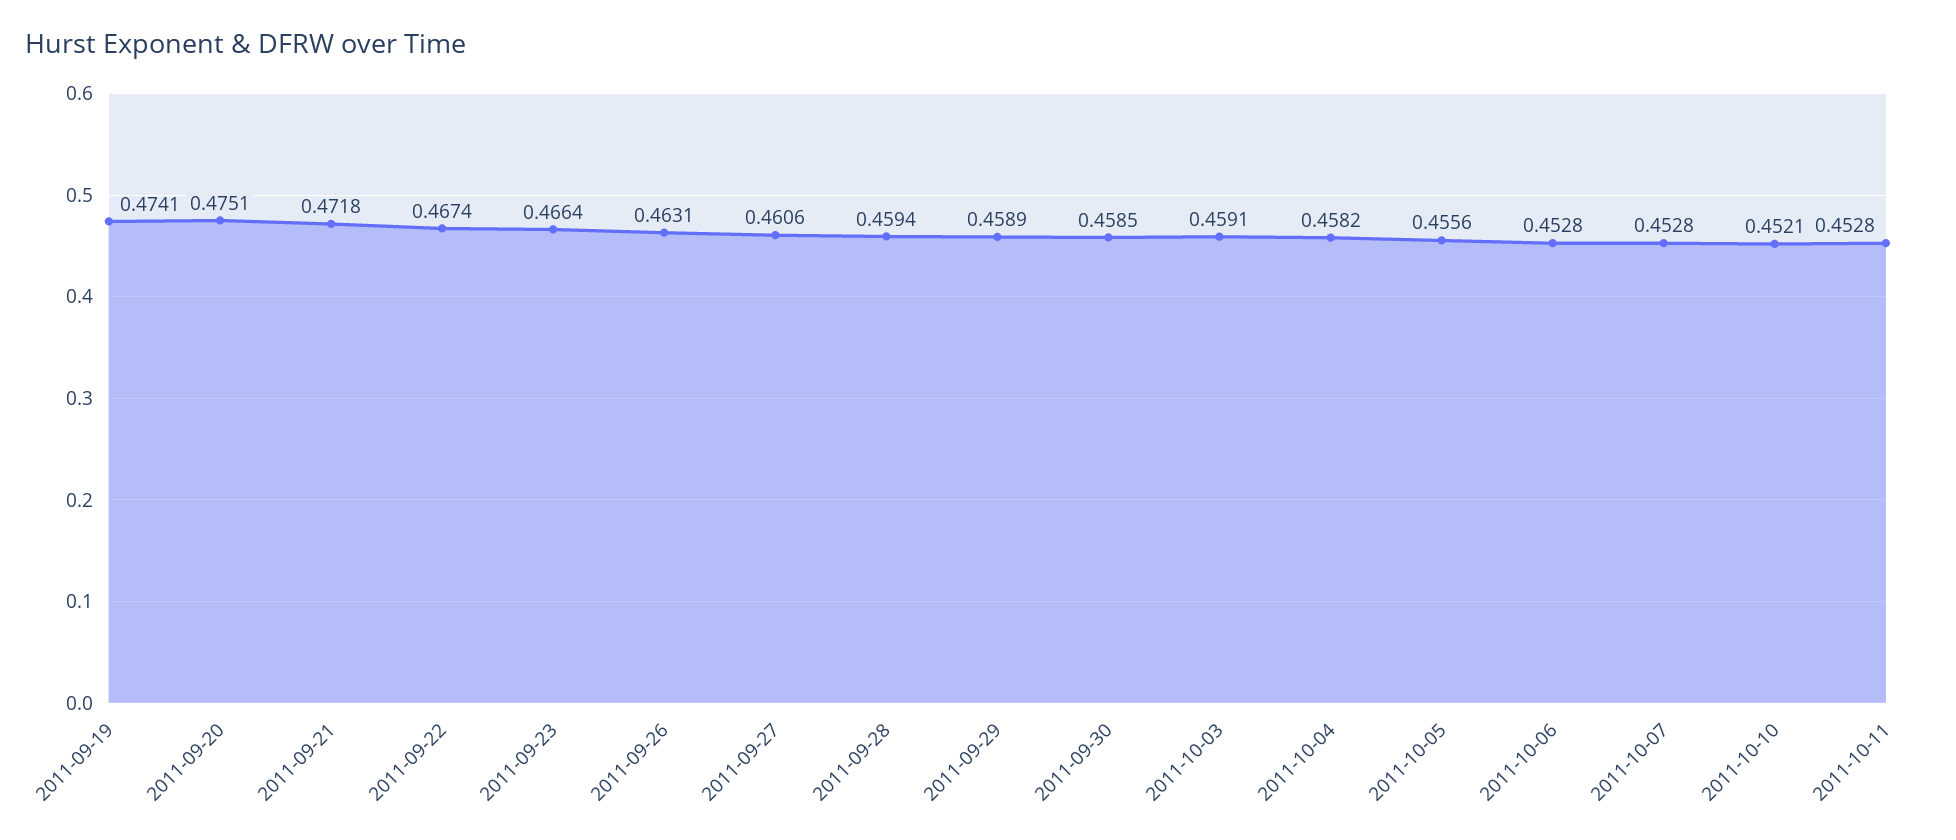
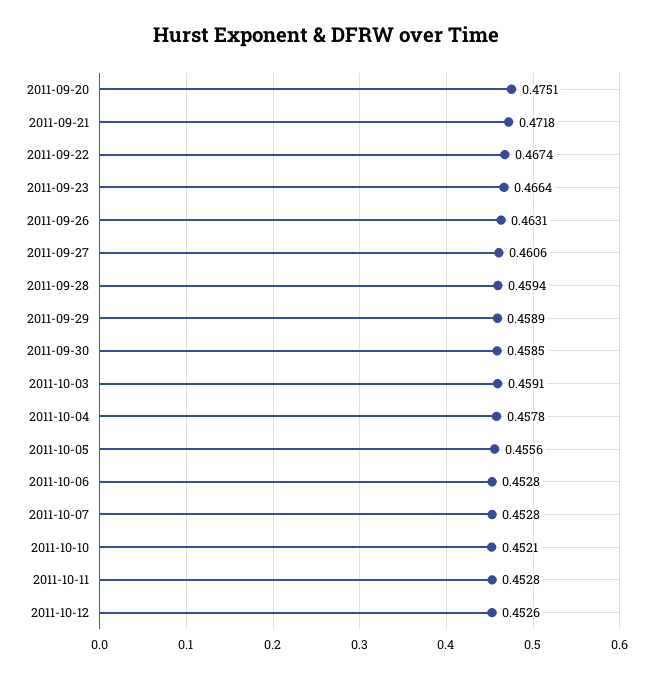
2011-09-19: 0.4741 -> none
2011-10-04: 0.4582 -> 0.4578
2011-10-12: none -> 0.4526

